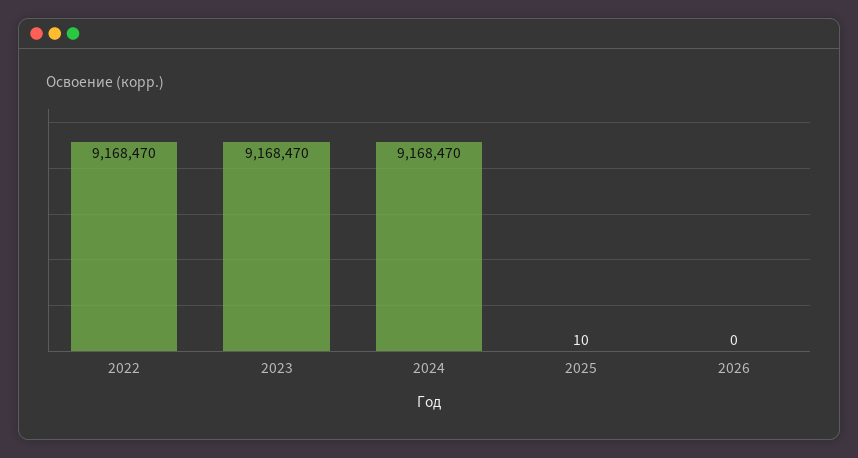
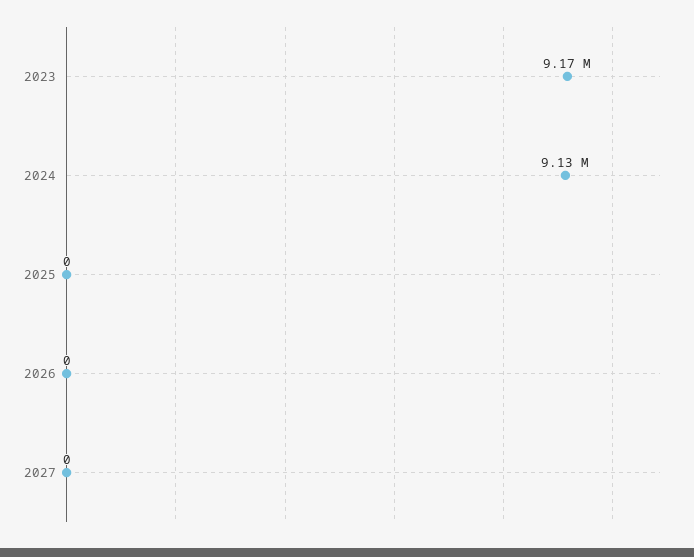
2022: 9168470 -> none
2024: 9168470 -> 9130000
2025: 10 -> 0
2027: none -> 0

